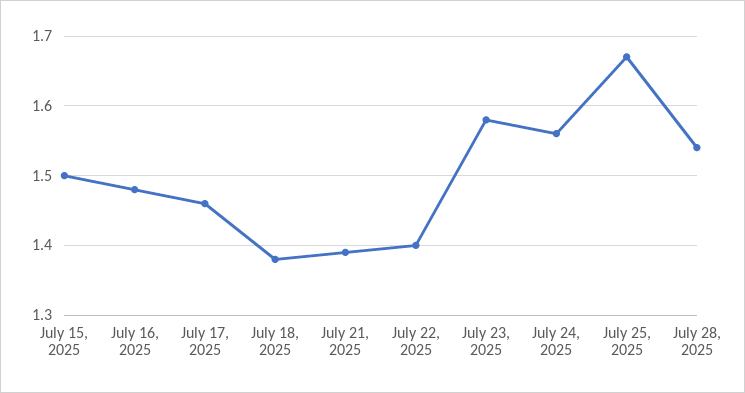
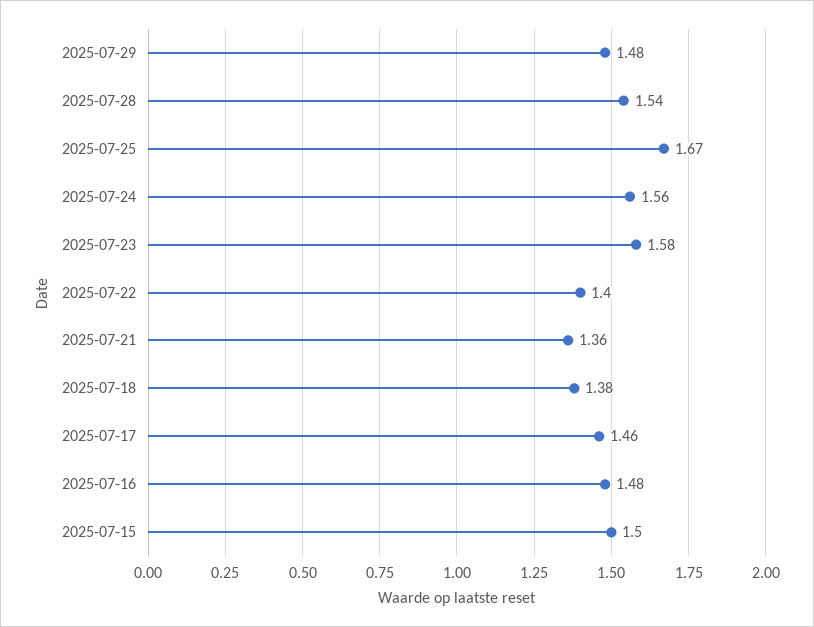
July 21, 2025: 1.39 -> 1.36
2025-07-29: none -> 1.48

